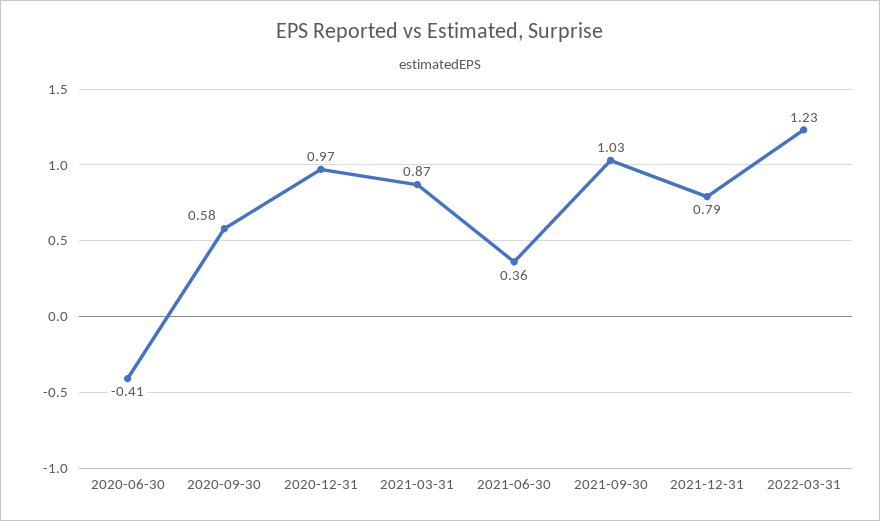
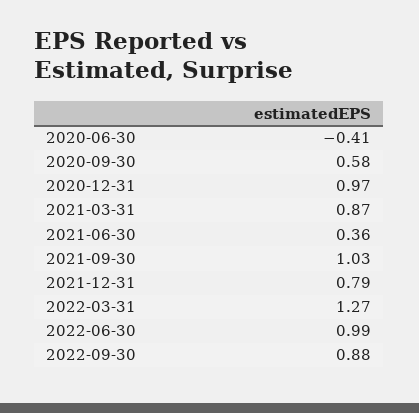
2022-03-31: 1.23 -> 1.27
2022-06-30: none -> 0.99
2022-09-30: none -> 0.88

